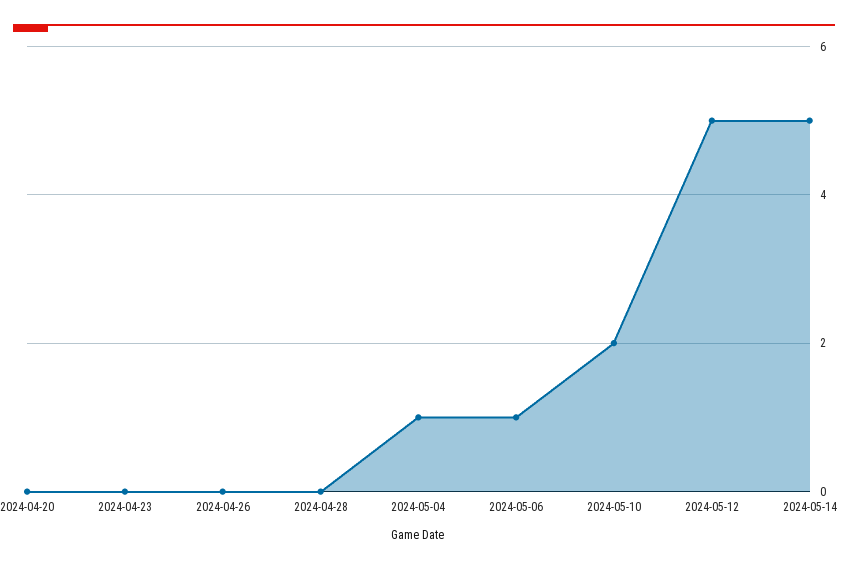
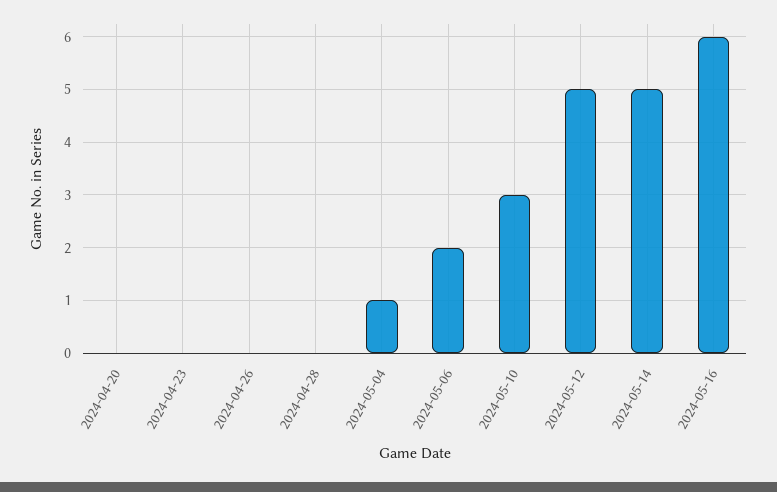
2024-05-06: 1 -> 2
2024-05-10: 2 -> 3
2024-05-16: none -> 6

